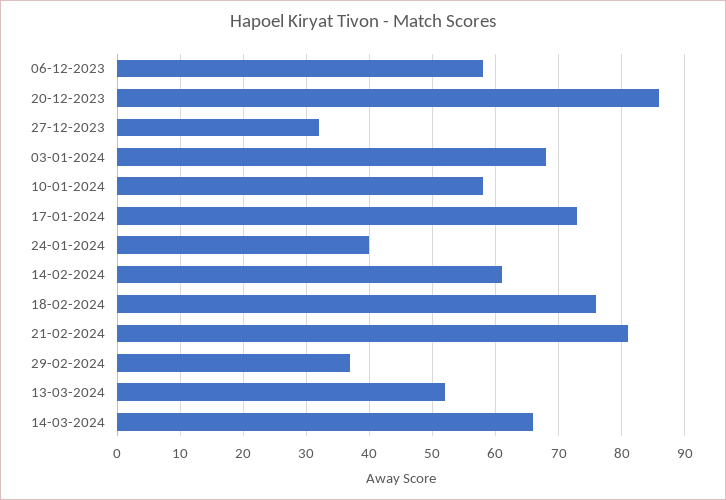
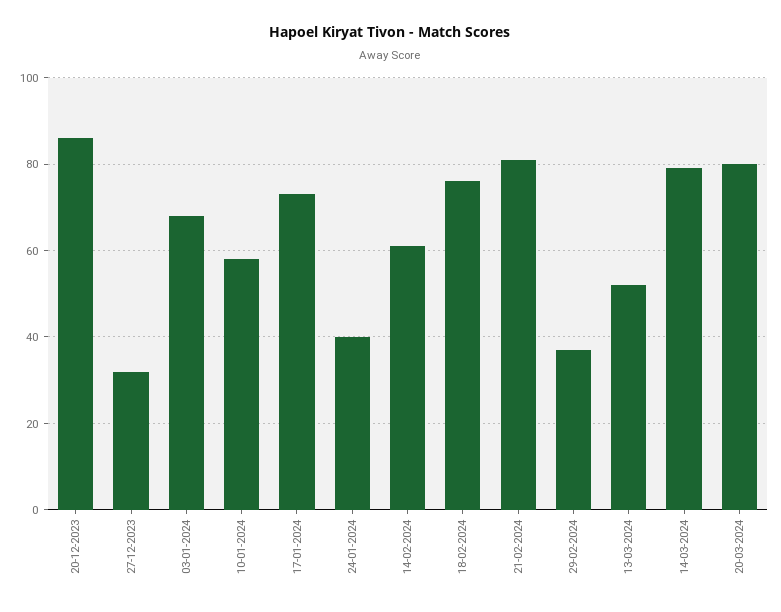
06-12-2023: 58 -> none
14-03-2024: 66 -> 80
20-03-2024: none -> 80

